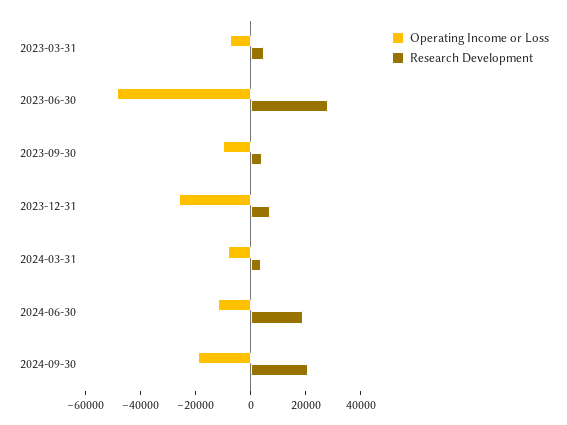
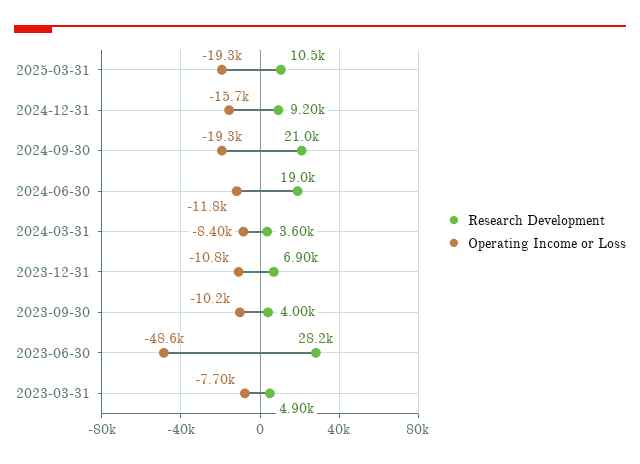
Operating Income or Loss, 2023-12-31: -25000 -> -10800
Research Development, 2025-03-31: none -> 10500
Operating Income or Loss, 2025-03-31: none -> -19300
Research Development, 2024-12-31: none -> 9200
Operating Income or Loss, 2024-12-31: none -> -15700

